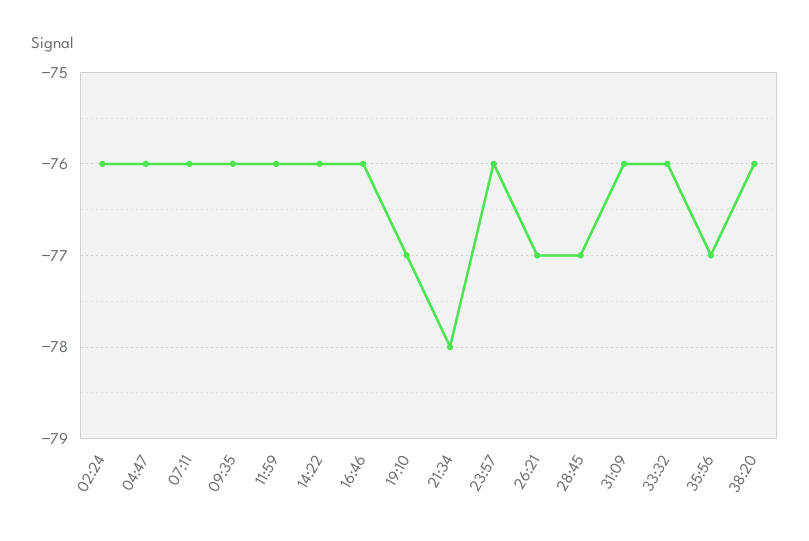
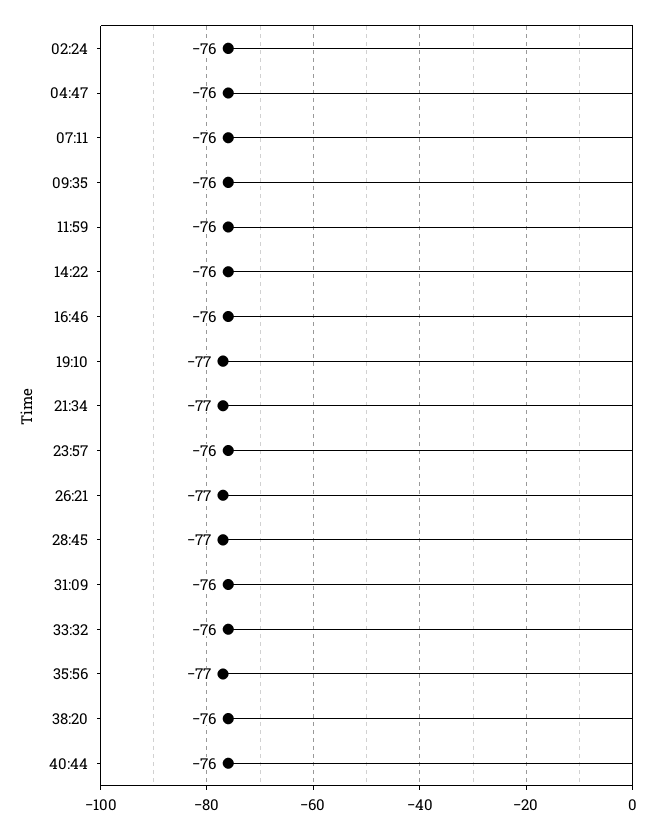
21:34: -78 -> -77
40:44: none -> -76

